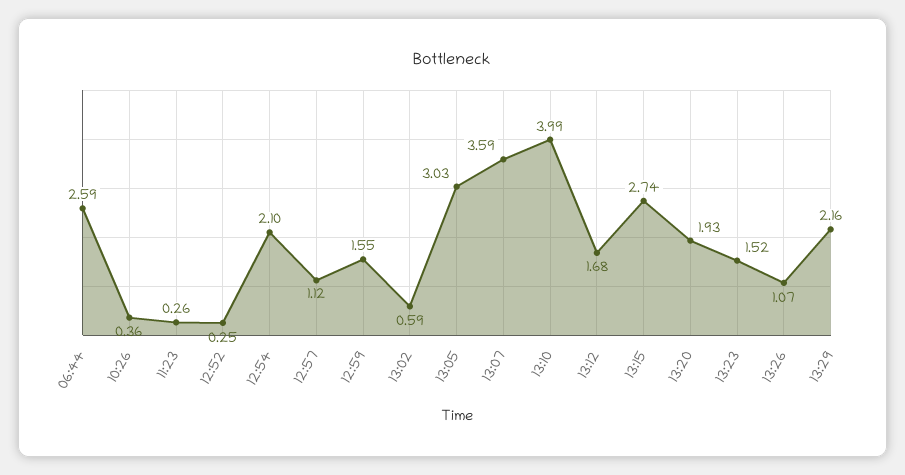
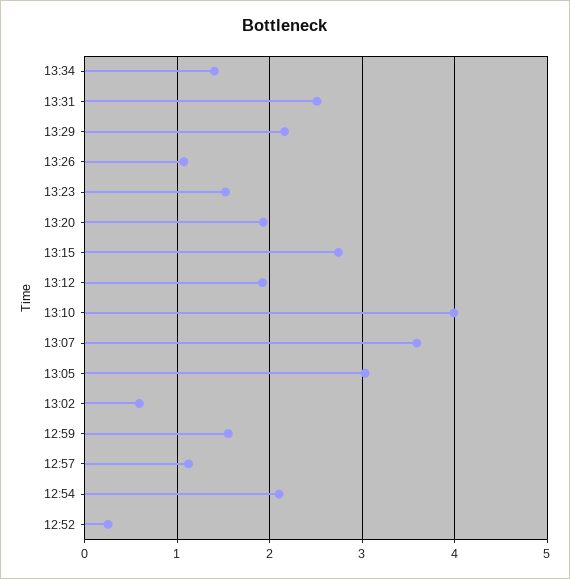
06:44: 2.59 -> none
10:26: 0.36 -> none
11:23: 0.26 -> none
13:12: 1.68 -> 1.9
13:34: none -> 1.4
13:31: none -> 2.5

